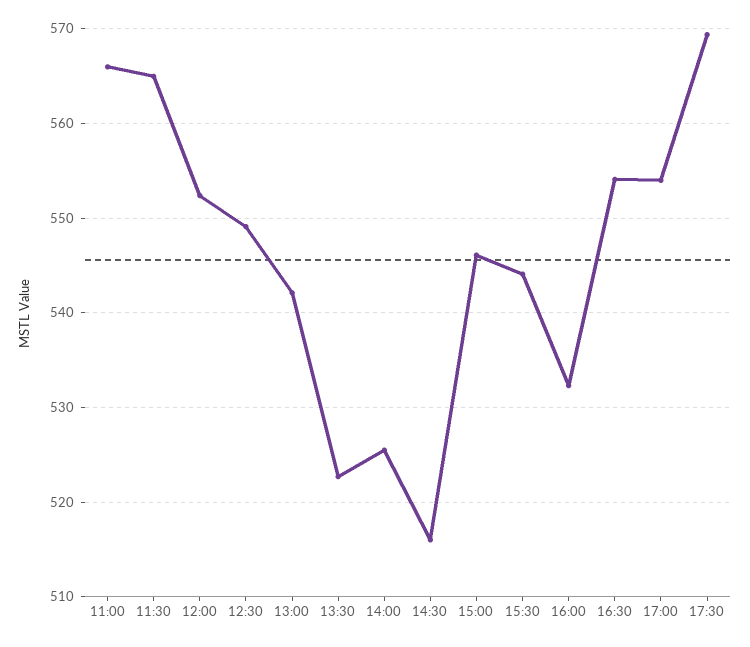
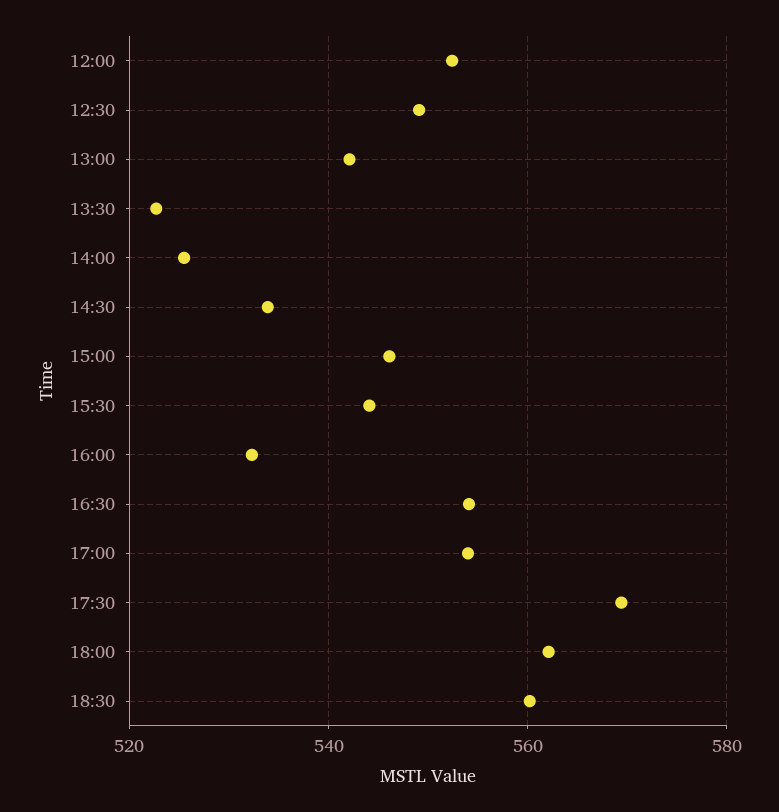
11:00: 566 -> none
11:30: 565 -> none
14:30: 516 -> 534
18:00: none -> 562
18:30: none -> 560

